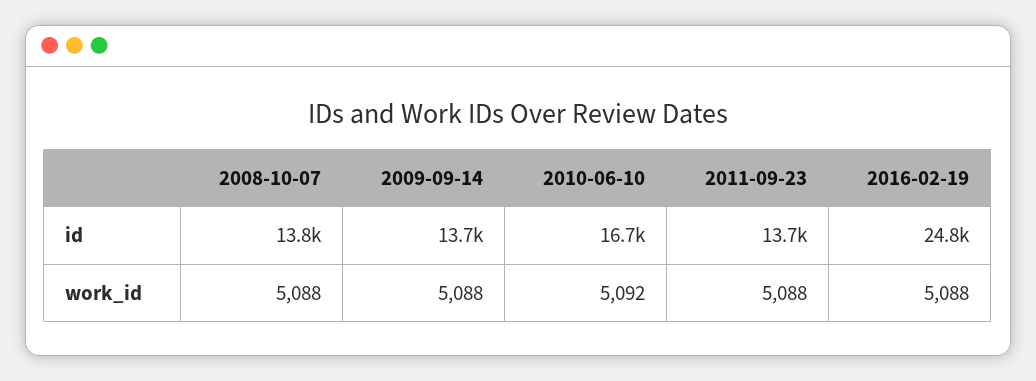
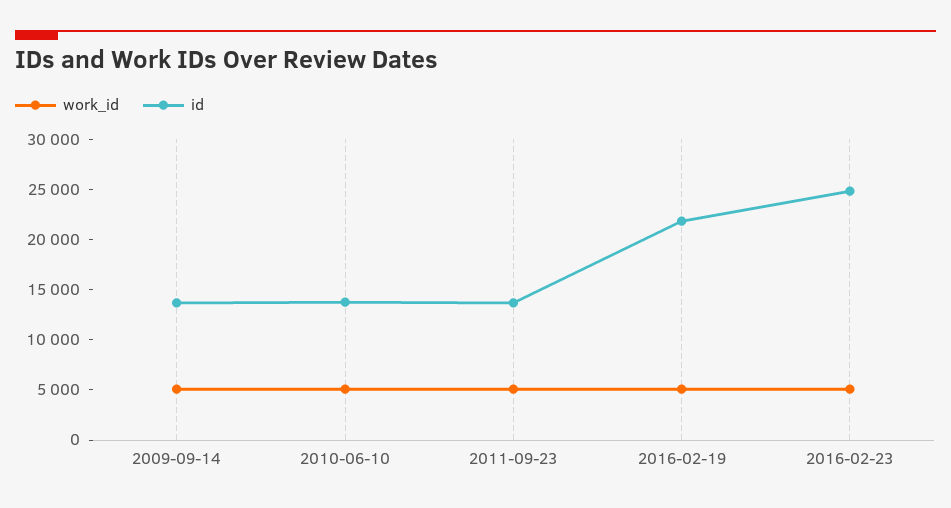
id, 2008-10-07: 13800 -> none
id, 2010-06-10: 16700 -> 14000
id, 2016-02-19: 24800 -> 22000
work_id, 2008-10-07: 5088 -> none
work_id, 2016-02-23: none -> 5000
id, 2016-02-23: none -> 25000

